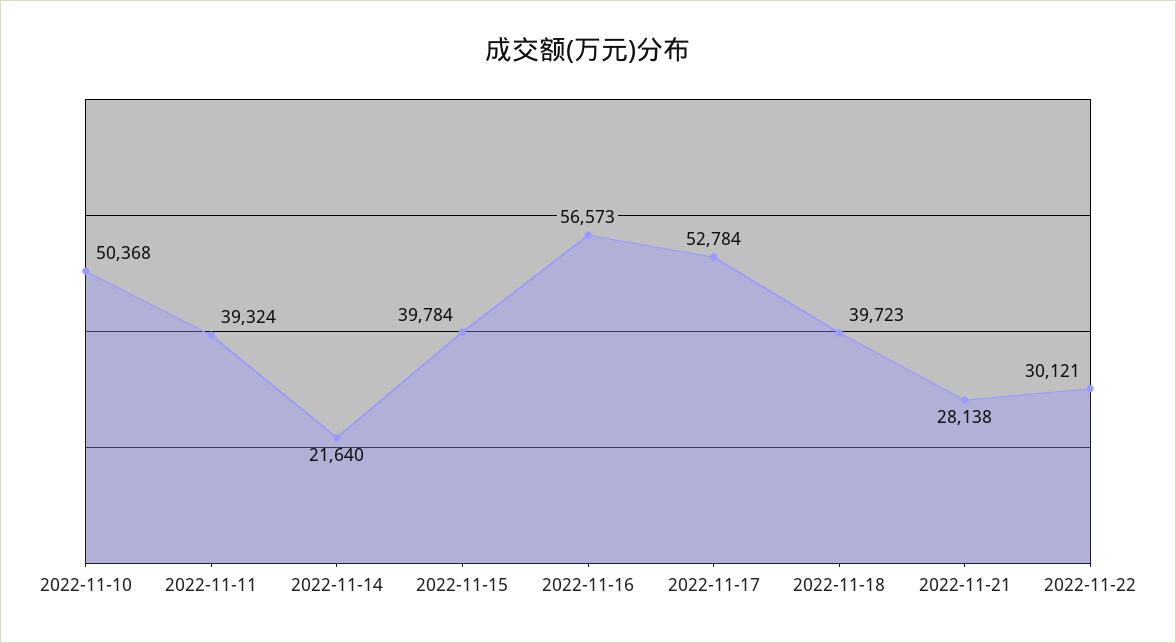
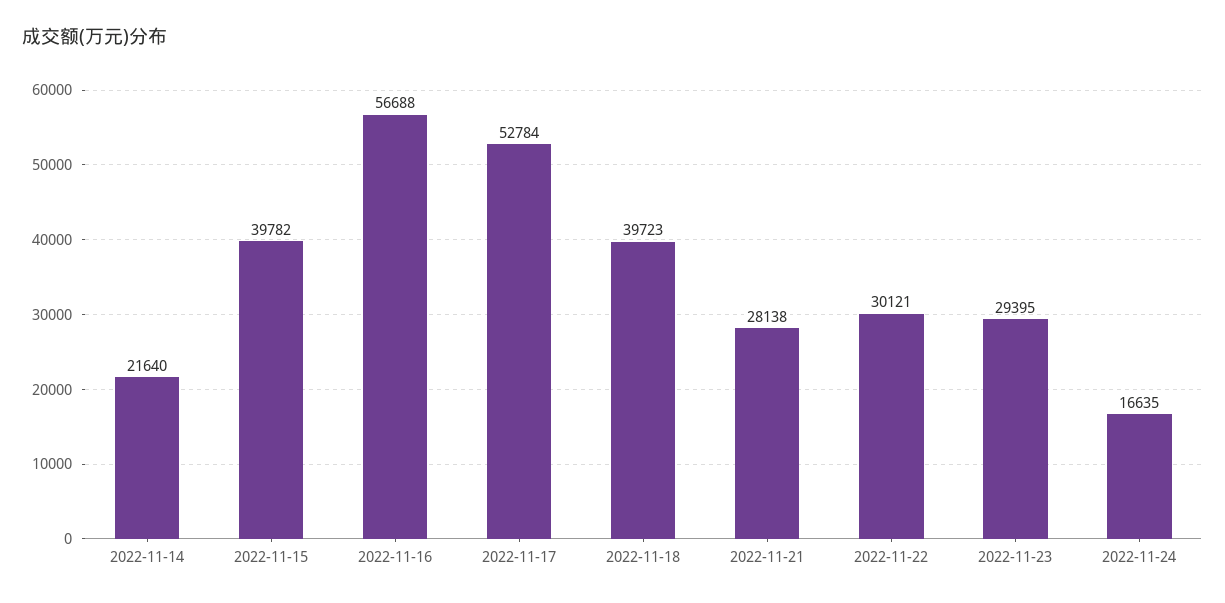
2022-11-10: 50368 -> none
2022-11-11: 39324 -> none
2022-11-15: 39784 -> 39782
2022-11-16: 56573 -> 56688
2022-11-23: none -> 29395
2022-11-24: none -> 16635

